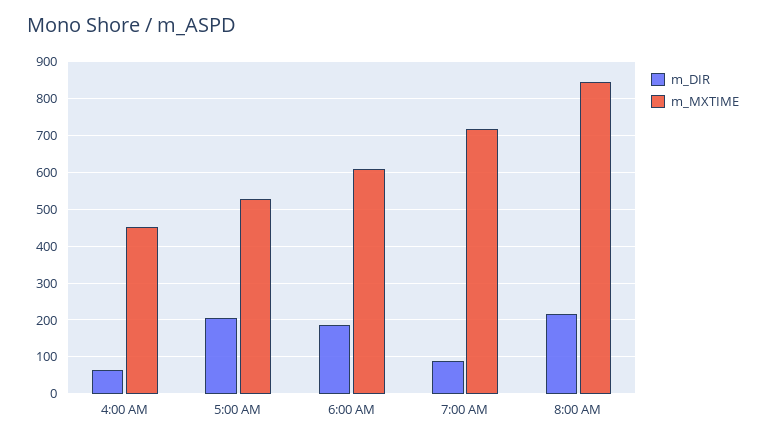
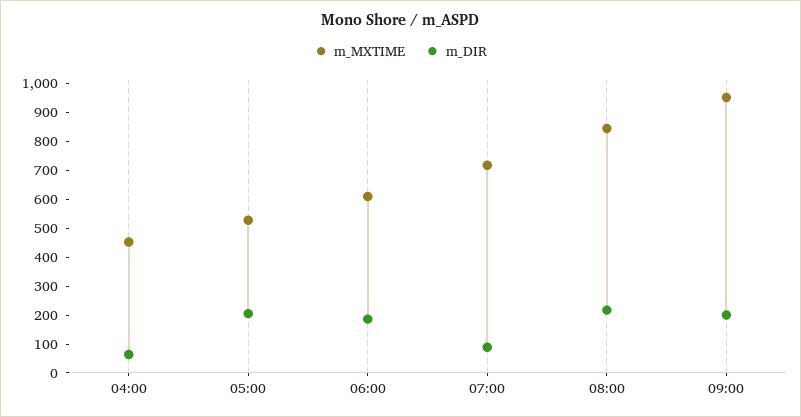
m_MXTIME, 09:00: none -> 950
m_DIR, 09:00: none -> 200

